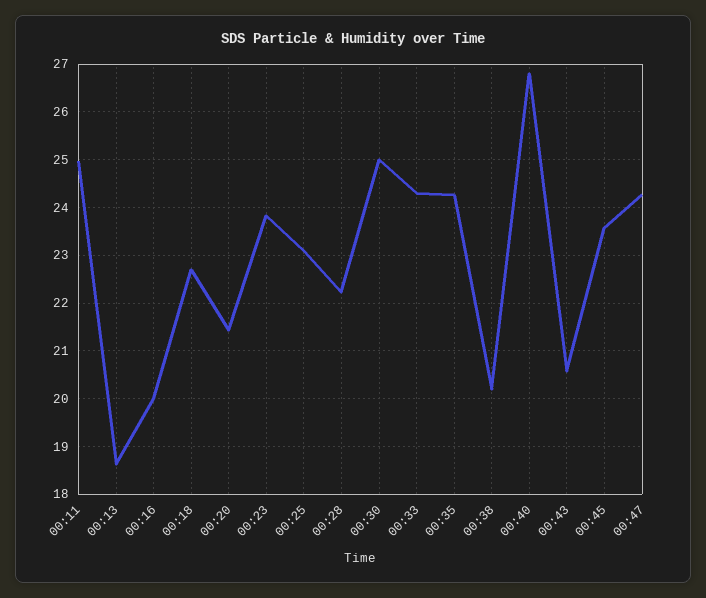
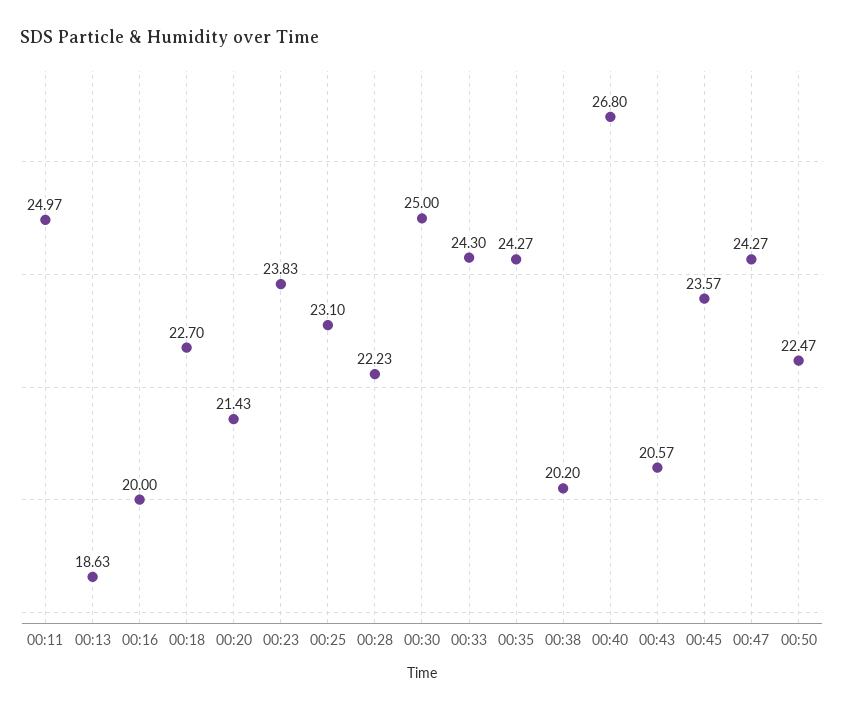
00:50: none -> 22.47

